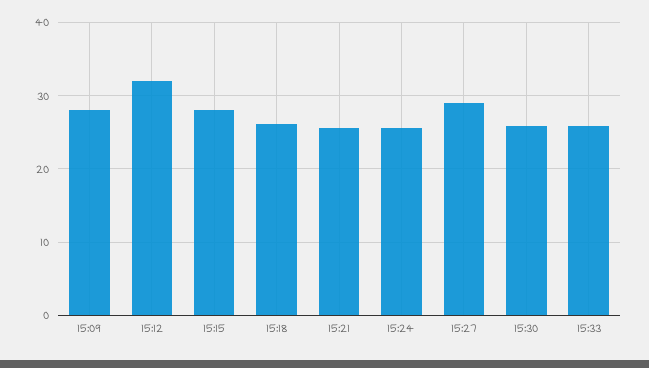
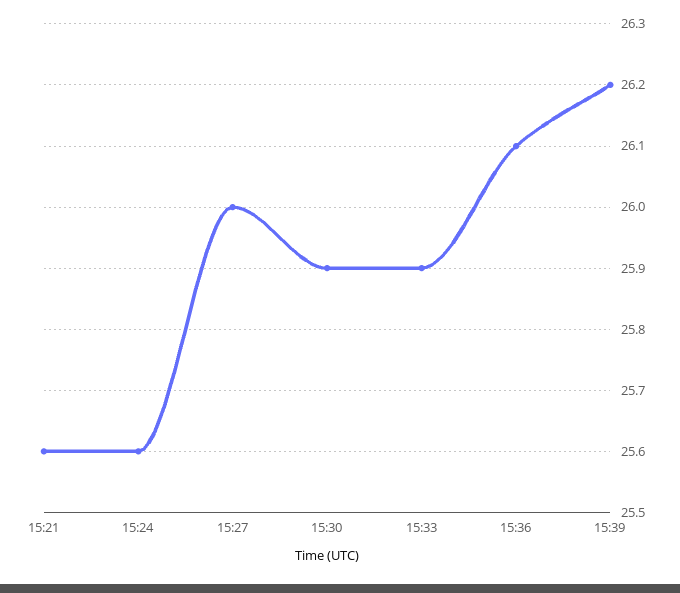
15:09: 28 -> none
15:12: 32 -> none
15:15: 28 -> none
15:18: 26 -> none
15:27: 29 -> 26
15:36: none -> 26.1
15:39: none -> 26.2

